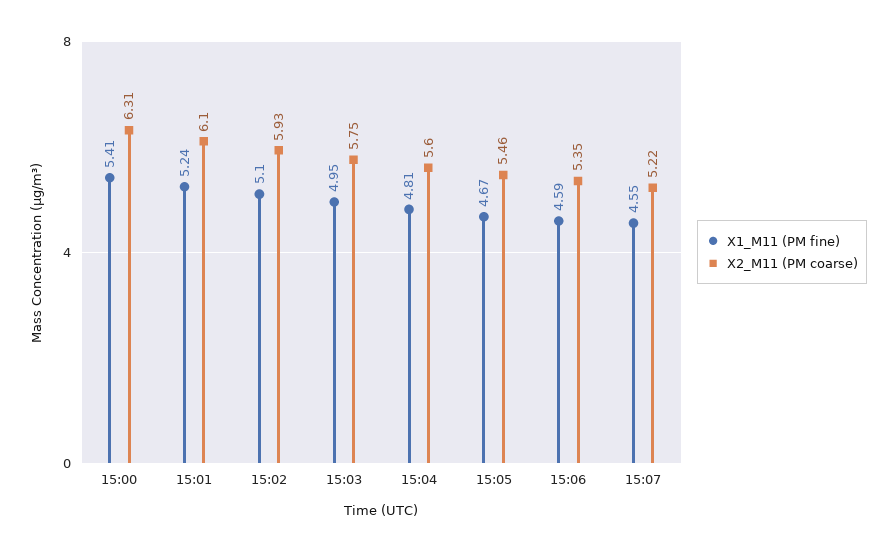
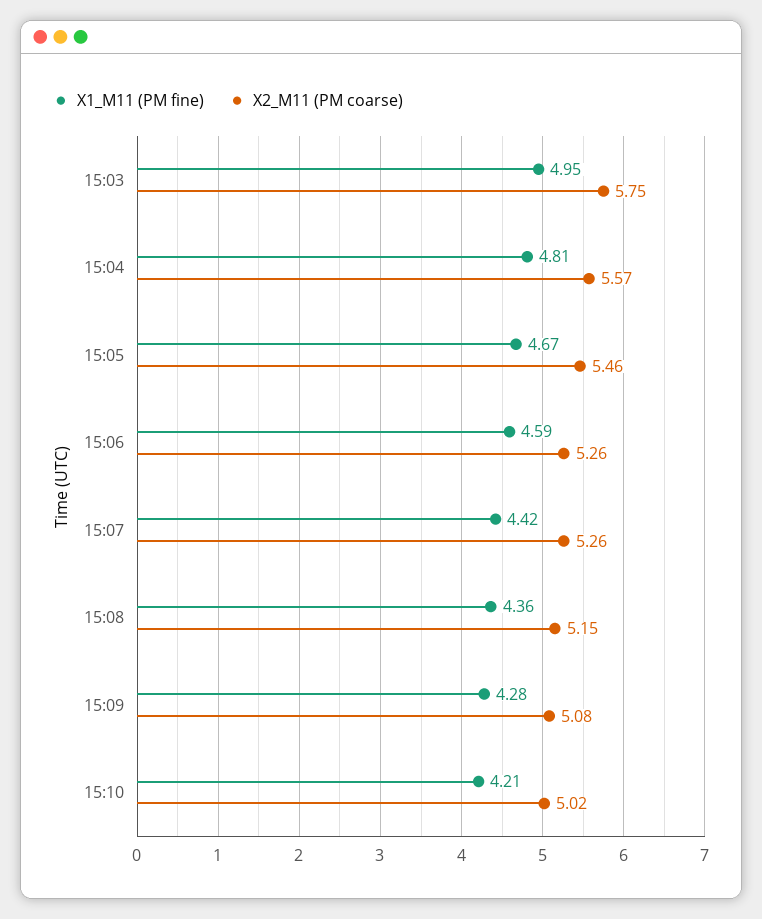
X1_M11 (PM fine), 15:00: 5.41 -> none
X2_M11 (PM coarse), 15:00: 6.31 -> none
X1_M11 (PM fine), 15:01: 5.24 -> none
X2_M11 (PM coarse), 15:01: 6.1 -> none
X1_M11 (PM fine), 15:02: 5.1 -> none
X2_M11 (PM coarse), 15:02: 5.93 -> none
X2_M11 (PM coarse), 15:04: 5.6 -> 5.57
X2_M11 (PM coarse), 15:06: 5.35 -> 5.26
X1_M11 (PM fine), 15:07: 4.55 -> 4.42
X2_M11 (PM coarse), 15:07: 5.22 -> 5.26
X1_M11 (PM fine), 15:08: none -> 4.36
X2_M11 (PM coarse), 15:08: none -> 5.15
X1_M11 (PM fine), 15:09: none -> 4.28
X2_M11 (PM coarse), 15:09: none -> 5.08
X1_M11 (PM fine), 15:10: none -> 4.21
X2_M11 (PM coarse), 15:10: none -> 5.02

